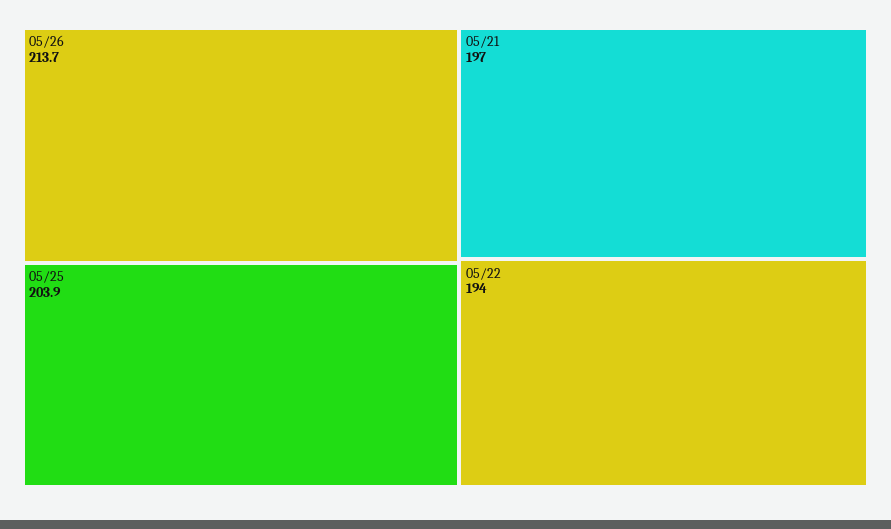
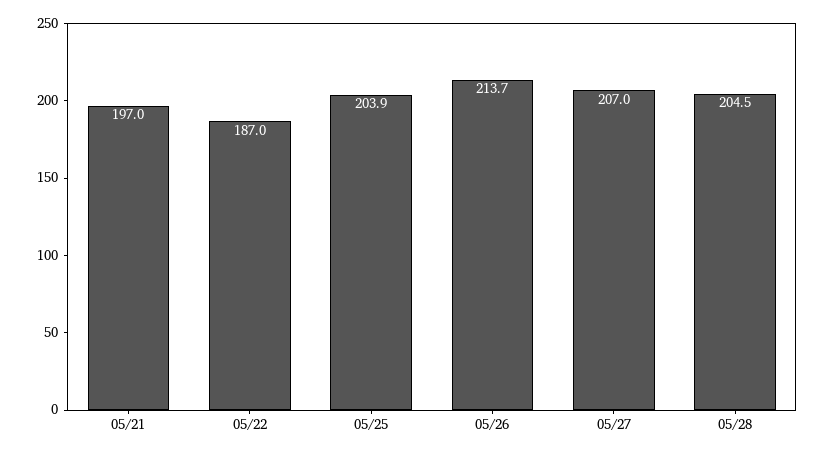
05/22: 194 -> 187
05/27: none -> 207
05/28: none -> 204.5

